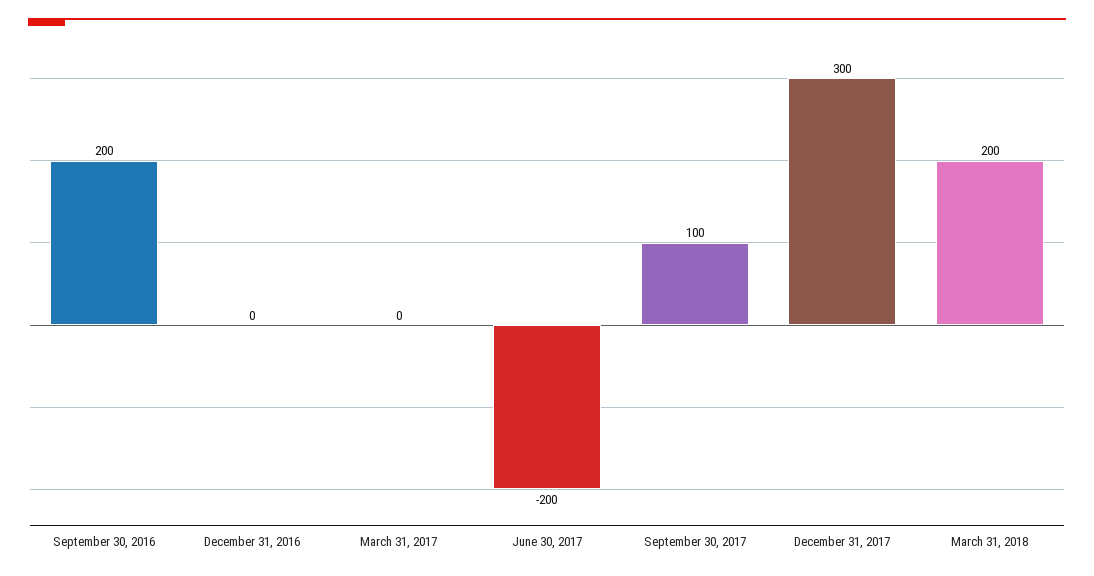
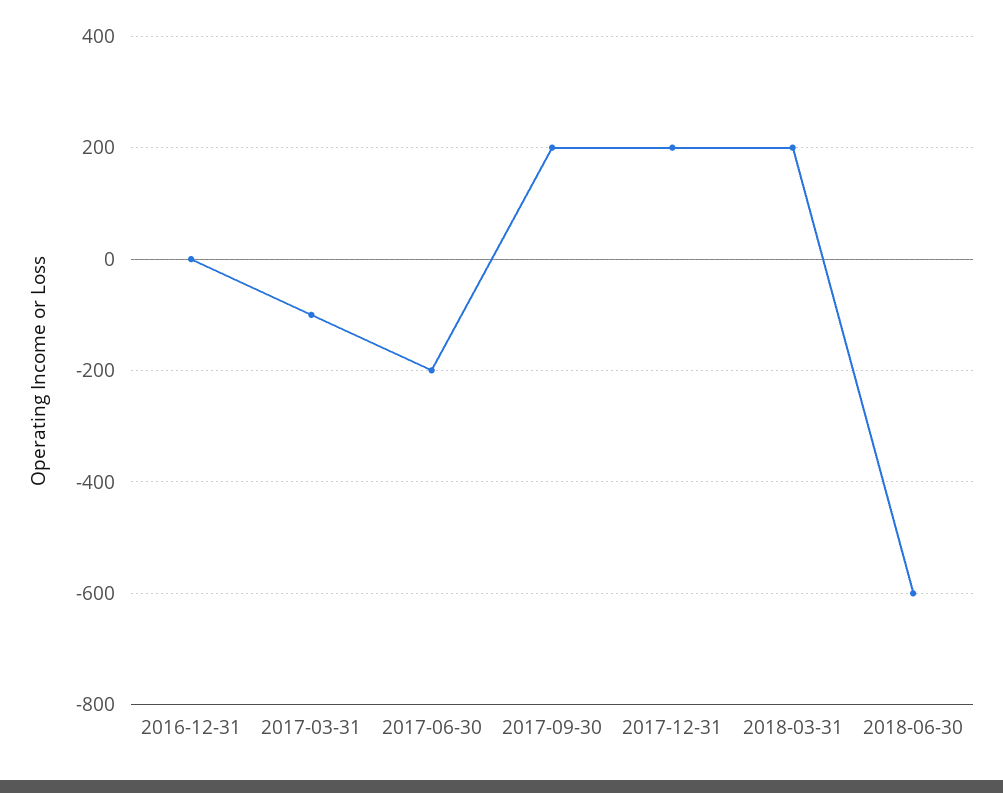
September 30, 2016: 200 -> none
March 31, 2017: 0 -> -100
September 30, 2017: 100 -> 200
December 31, 2017: 300 -> 200
2018-06-30: none -> -600

